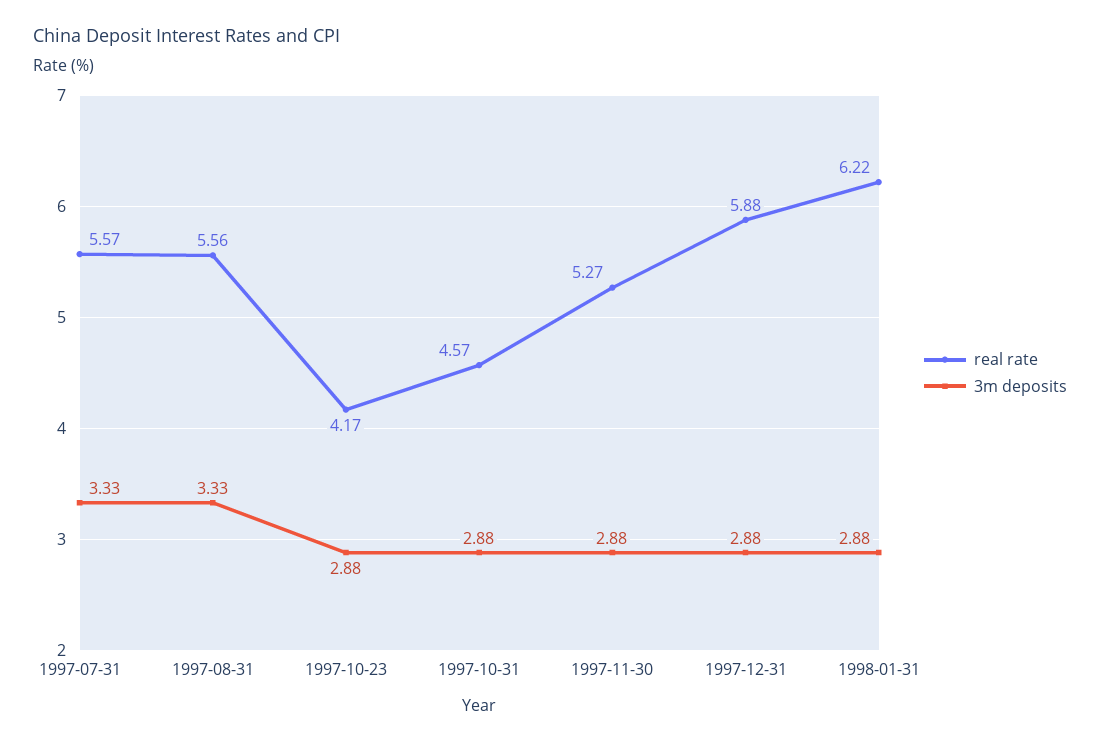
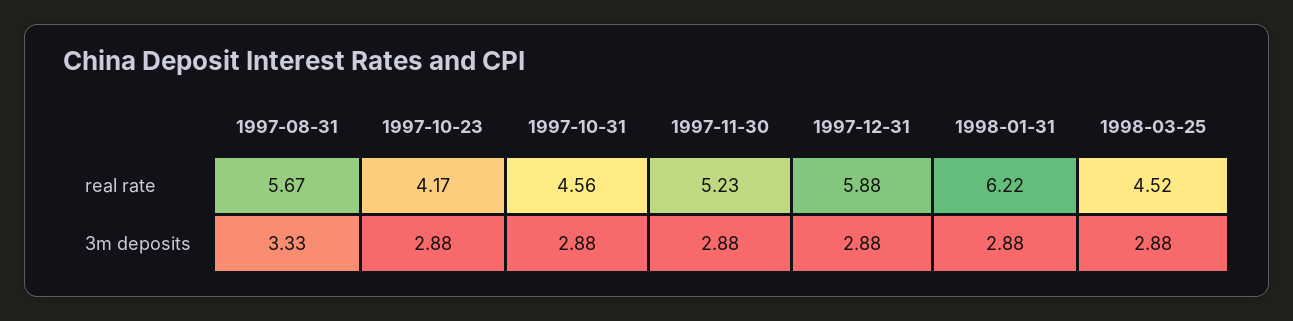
real rate, 1997-07-31: 5.57 -> none
3m deposits, 1997-07-31: 3.33 -> none
real rate, 1997-08-31: 5.56 -> 5.67
real rate, 1997-10-31: 4.57 -> 4.56
real rate, 1997-11-30: 5.27 -> 5.23
real rate, 1998-03-25: none -> 4.52
3m deposits, 1998-03-25: none -> 2.88

